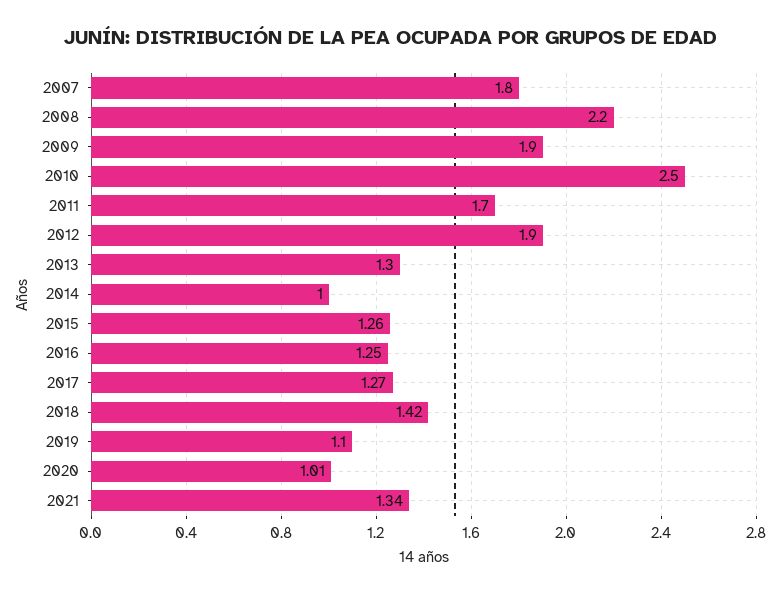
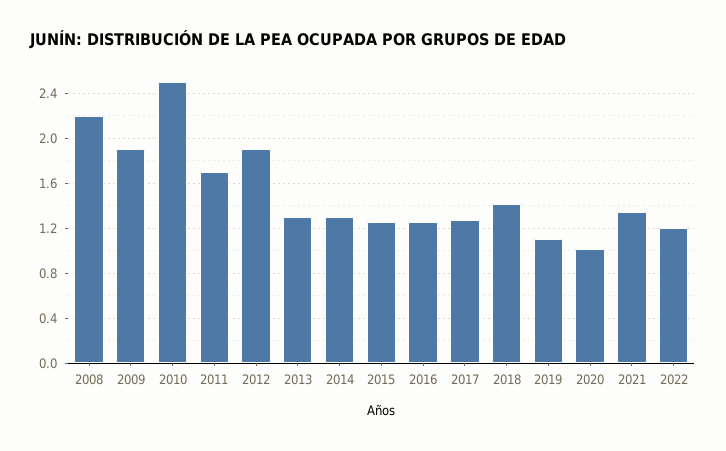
2007: 1.8 -> none
2014: 1 -> 1.3
2022: none -> 1.2

